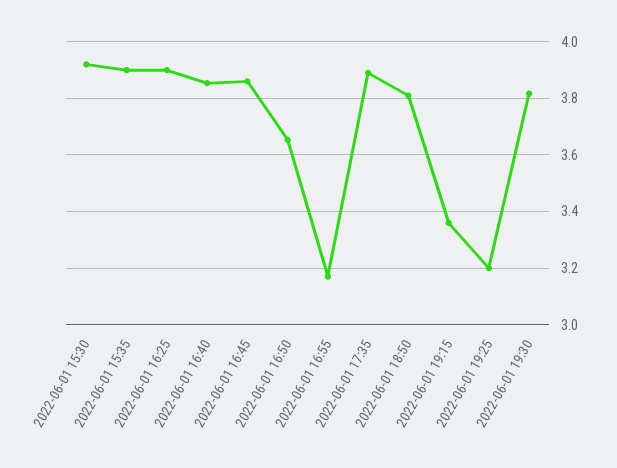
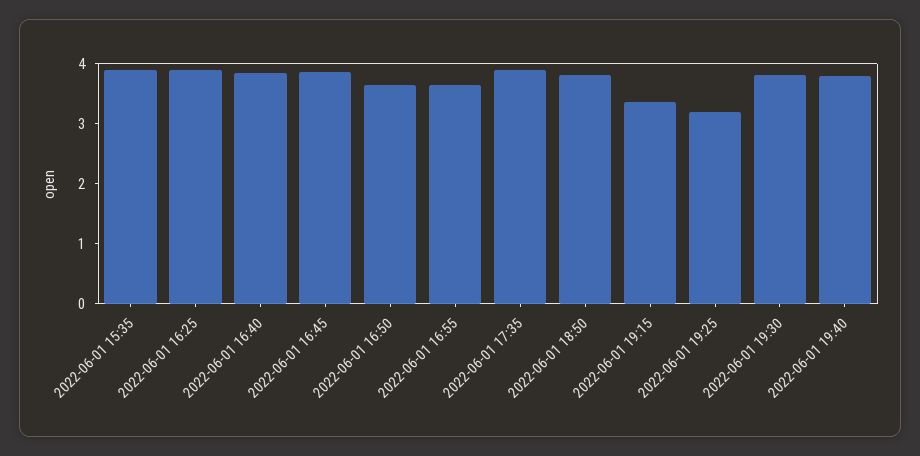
2022-06-01 15:30: 3.925 -> none
2022-06-01 16:55: 3.175 -> 3.6
2022-06-01 19:40: none -> 3.8

